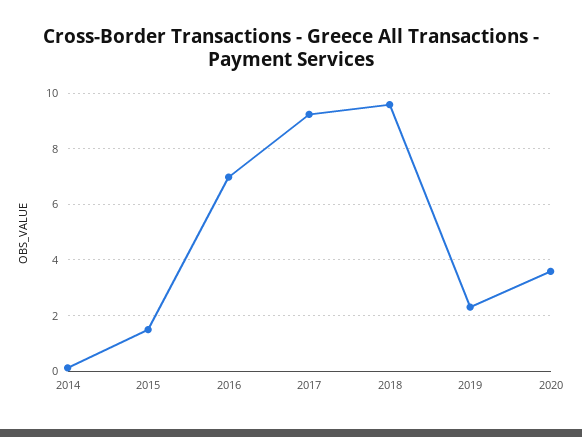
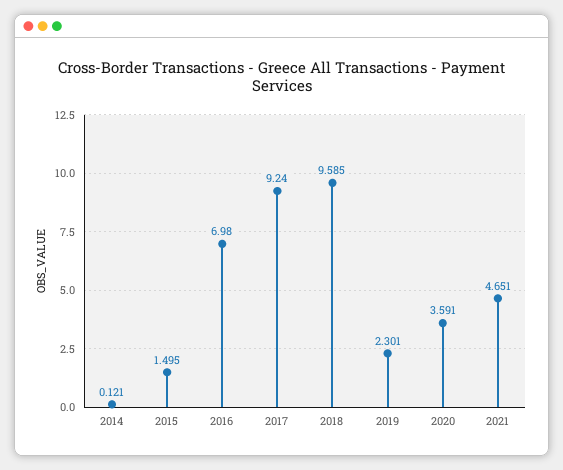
2021: none -> 4.651

